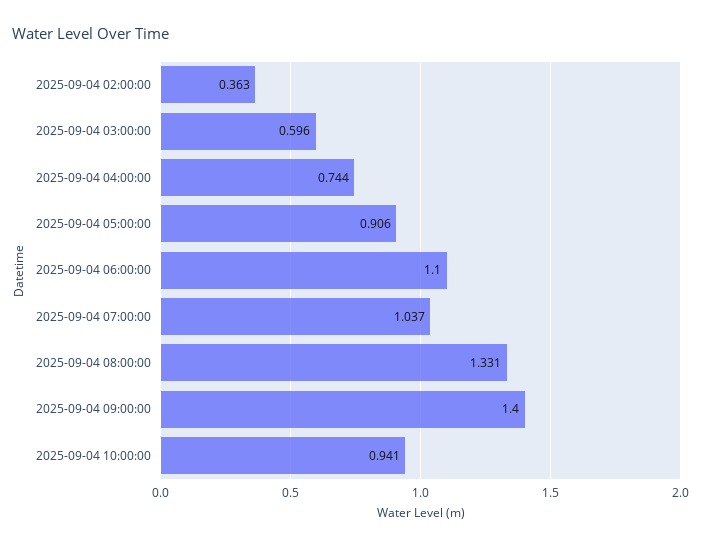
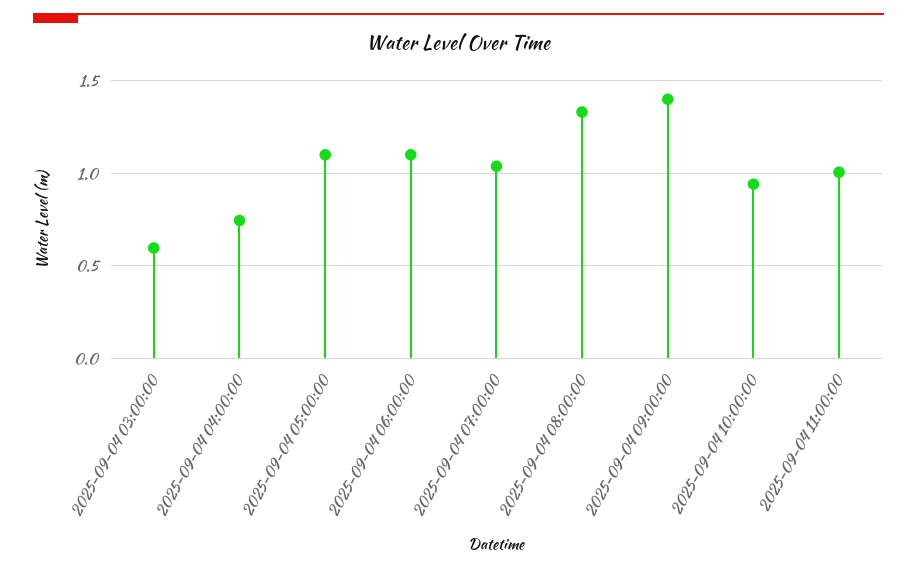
2025-09-04 02:00:00: 0.363 -> none
2025-09-04 05:00:00: 0.906 -> 1.1
2025-09-04 11:00:00: none -> 1

